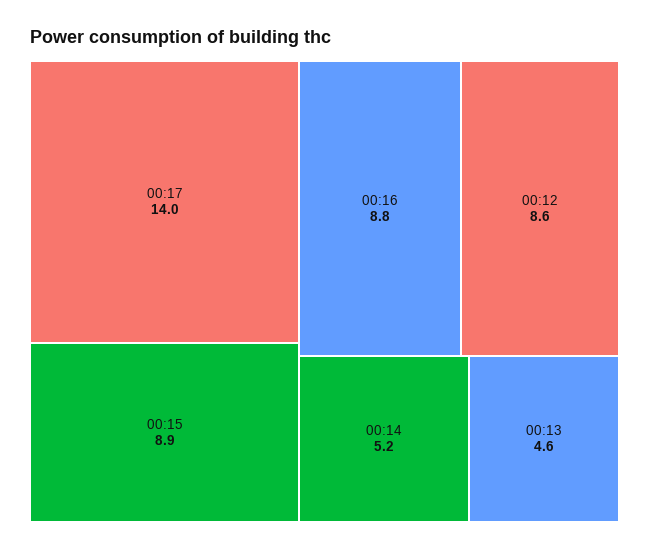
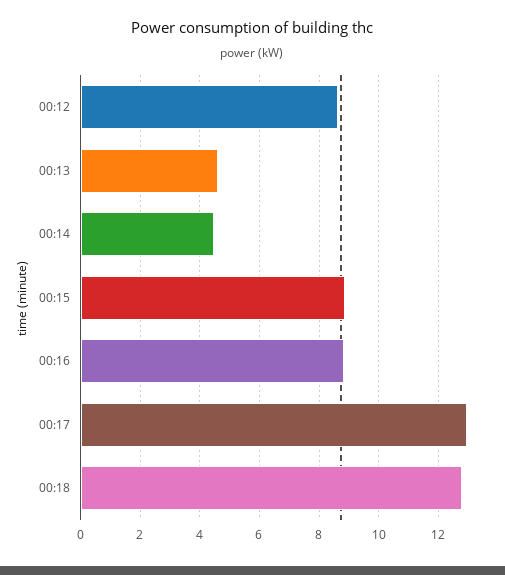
00:17: 14 -> 13
00:14: 5.2 -> 4.5
00:18: none -> 12.75

